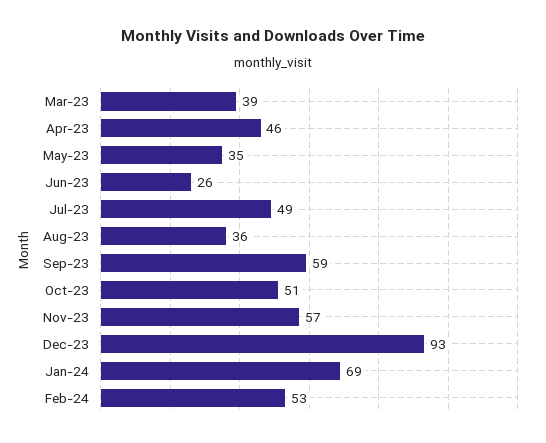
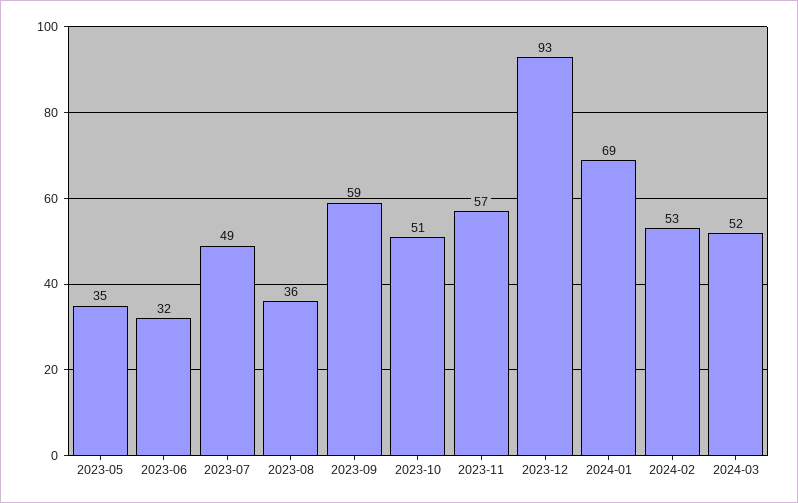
Mar-23: 39 -> none
Apr-23: 46 -> none
Jun-23: 26 -> 32
2024-03: none -> 52

